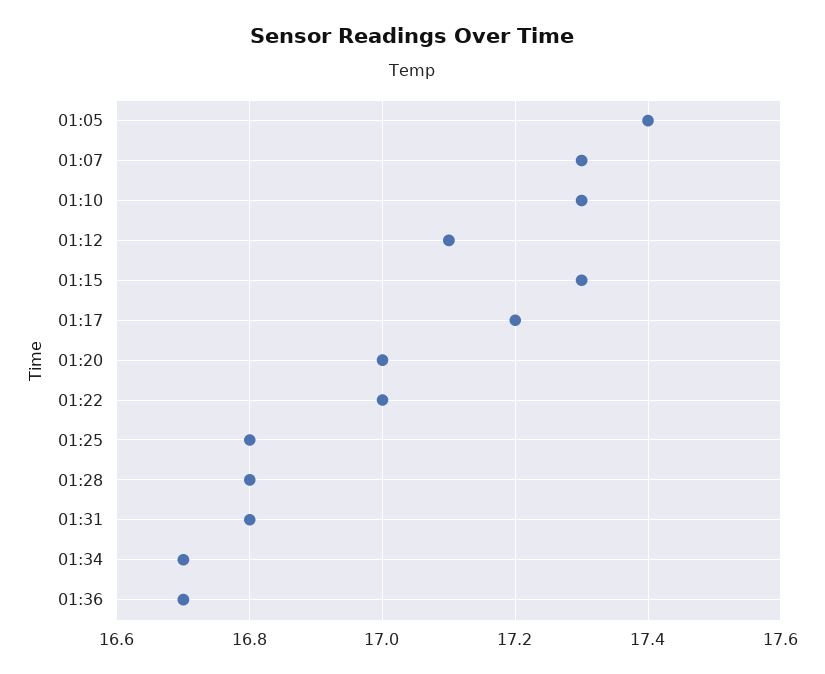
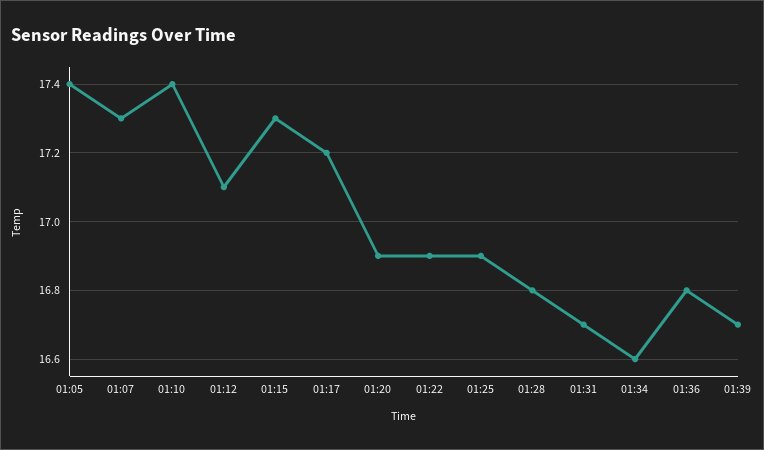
01:10: 17.3 -> 17.4
01:20: 17 -> 16.9
01:22: 17 -> 16.9
01:25: 16.8 -> 16.9
01:31: 16.8 -> 16.7
01:34: 16.7 -> 16.6
01:36: 16.7 -> 16.8
01:39: none -> 16.7

